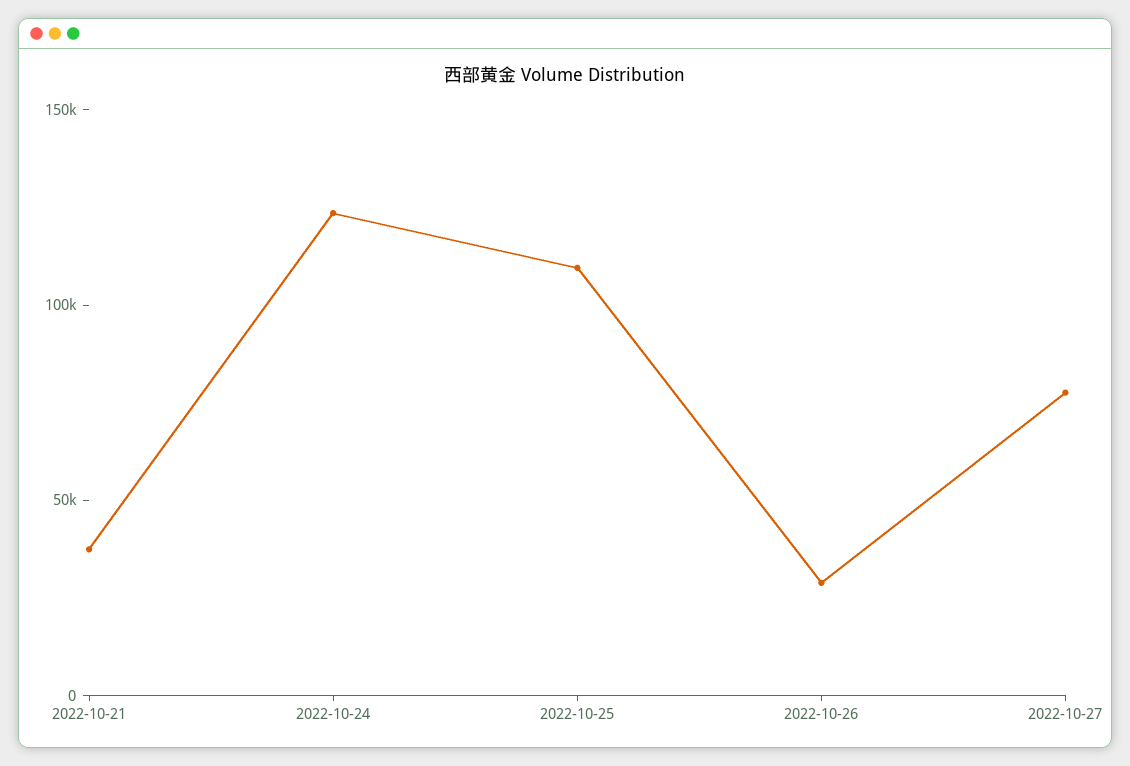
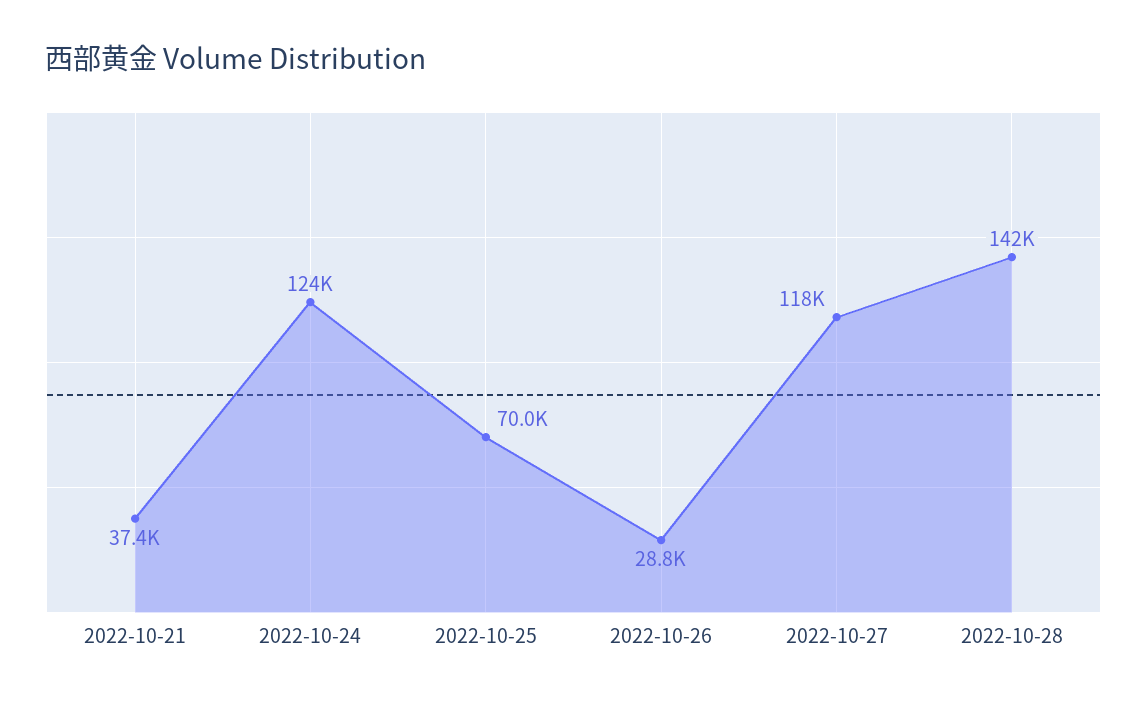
2022-10-25: 110000 -> 70000
2022-10-27: 80000 -> 118000
2022-10-28: none -> 142000

